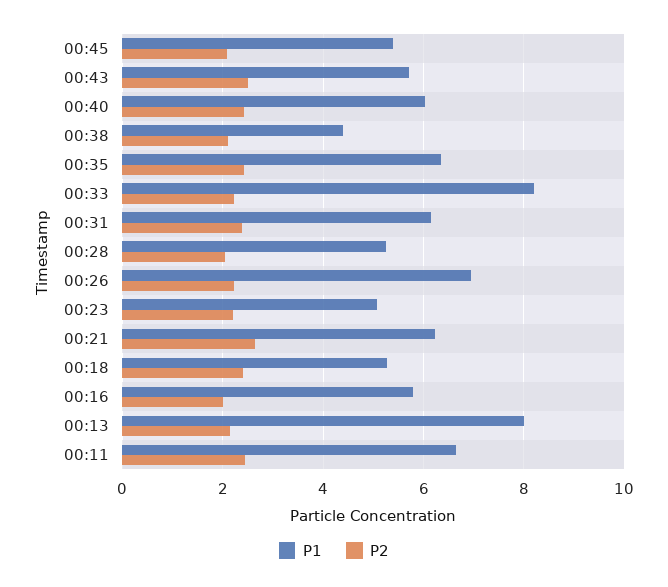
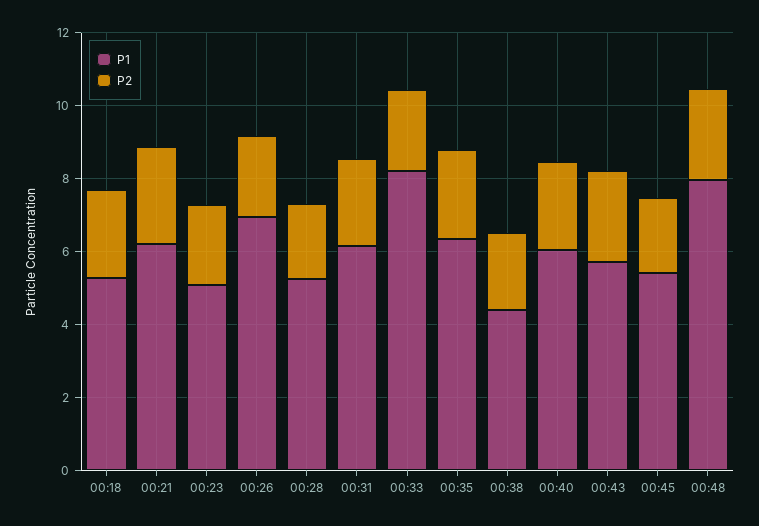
P1, 00:16: 5.8 -> none
P2, 00:16: 2 -> none
P1, 00:13: 8 -> none
P2, 00:13: 2.2 -> none
P1, 00:11: 6.6 -> none
P2, 00:11: 2.4 -> none
P1, 00:48: none -> 8
P2, 00:48: none -> 2.5

